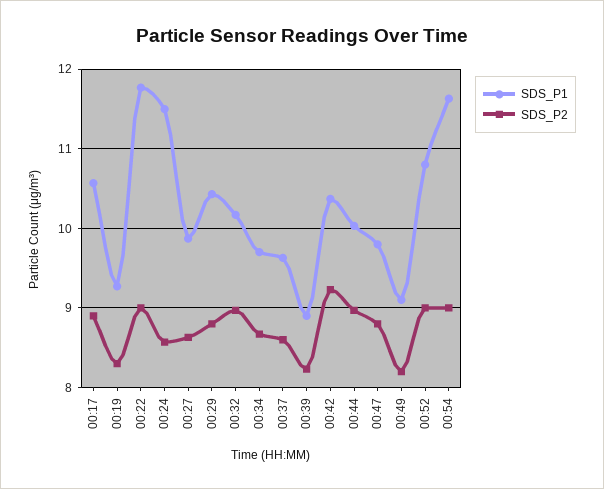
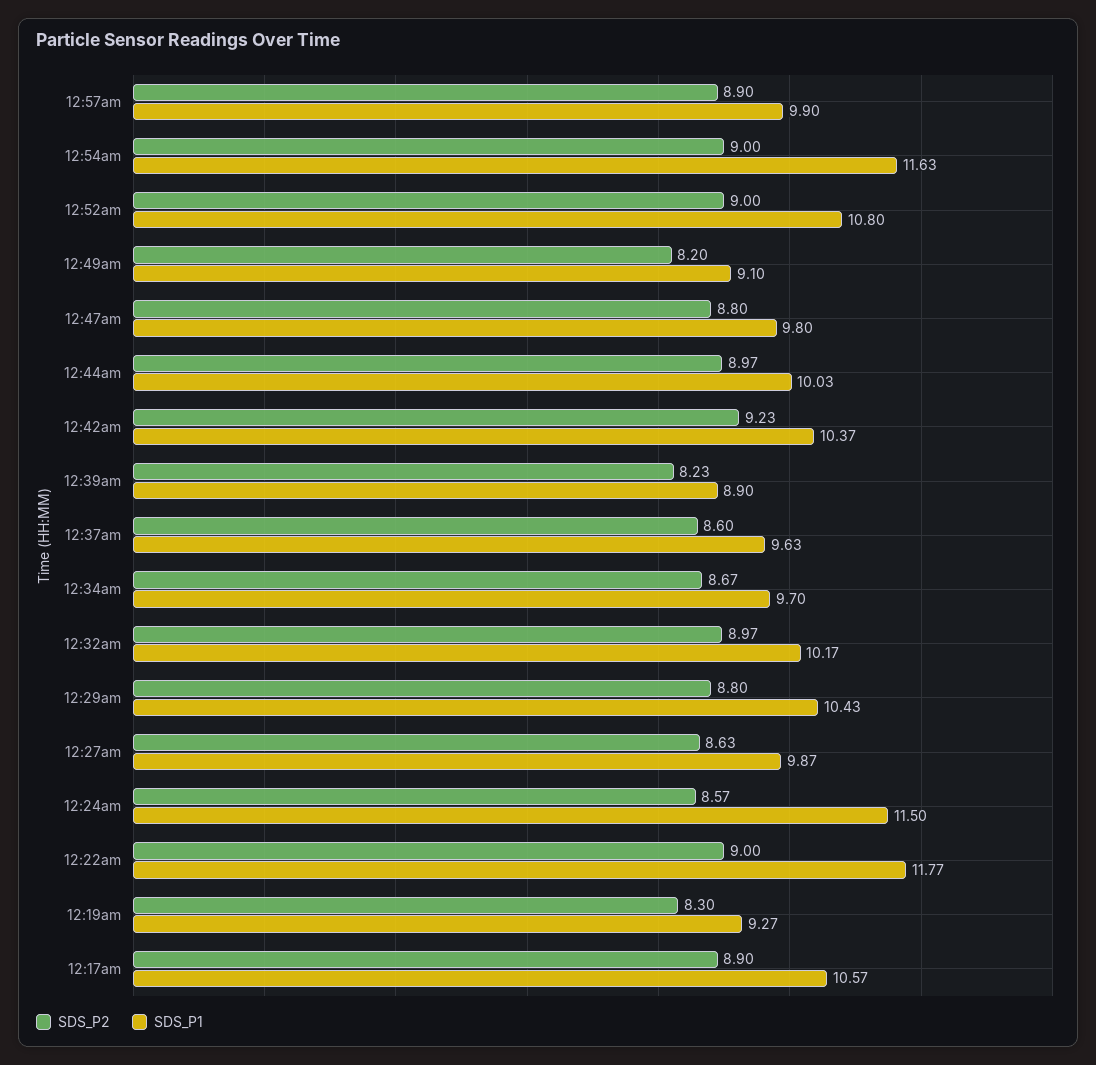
SDS_P2, 12:57am: none -> 8.9
SDS_P1, 12:57am: none -> 9.9

